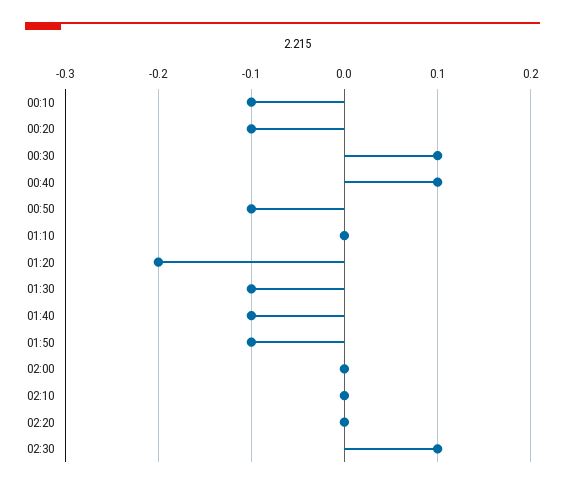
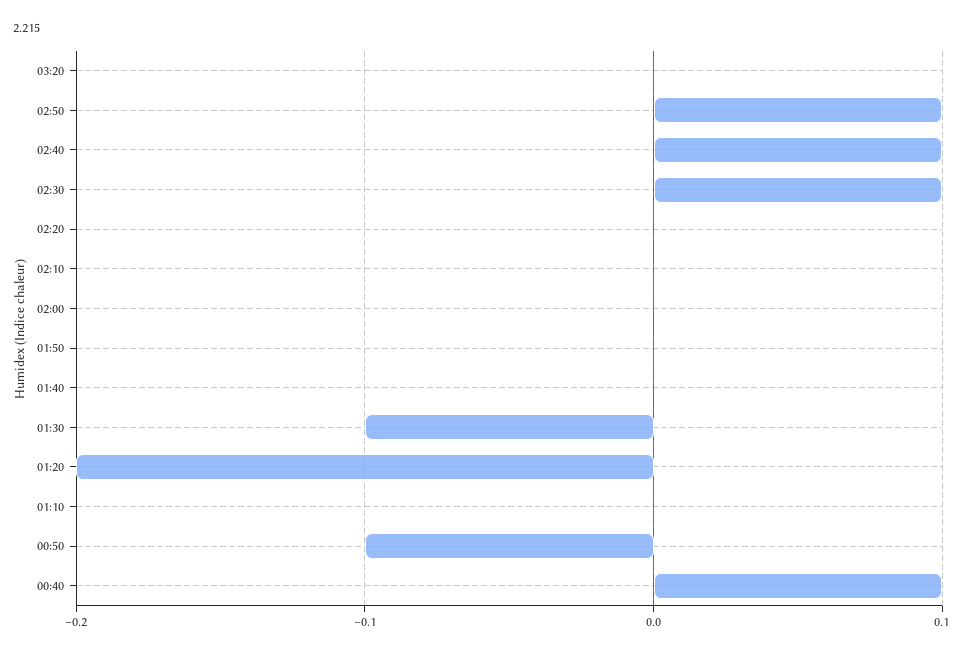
00:10: -0.1 -> none
00:20: -0.1 -> none
00:30: 0.1 -> none
01:40: -0.1 -> 0
01:50: -0.1 -> 0
03:20: none -> 0
02:50: none -> 0.1
02:40: none -> 0.1

